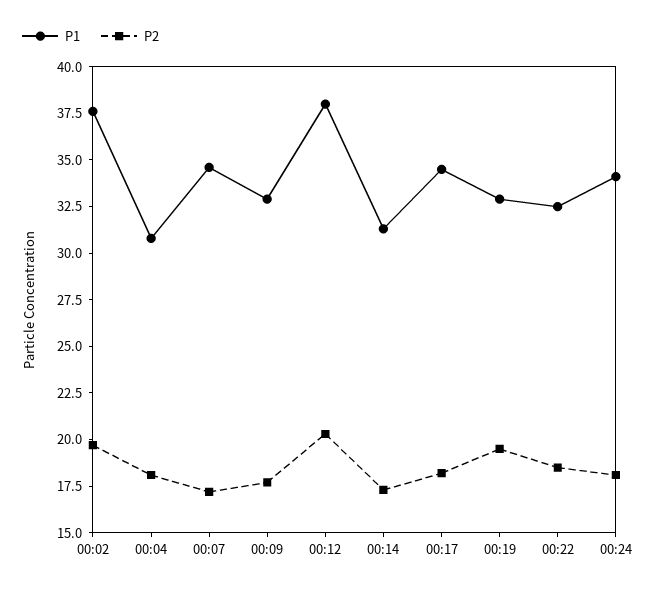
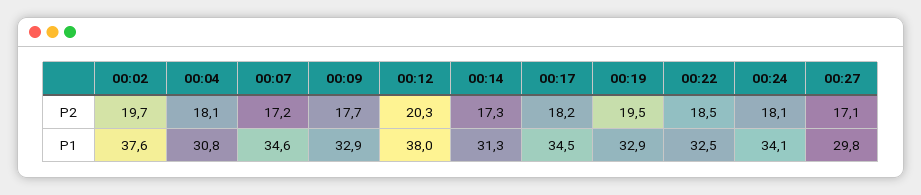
P2, 00:27: none -> 17.1
P1, 00:27: none -> 29.8

